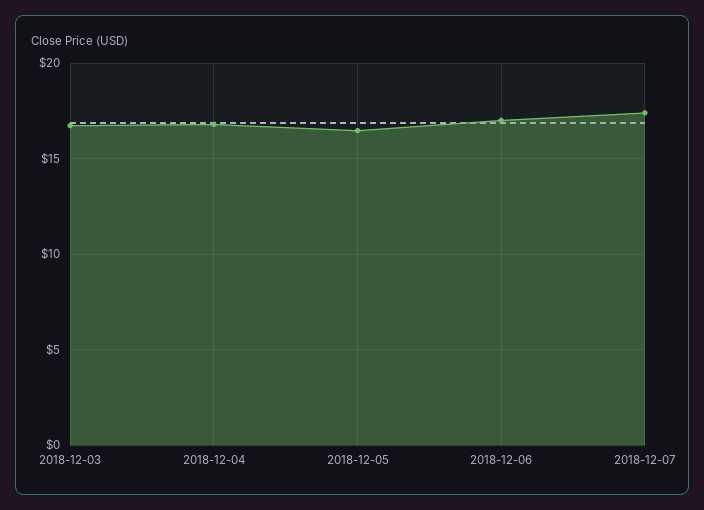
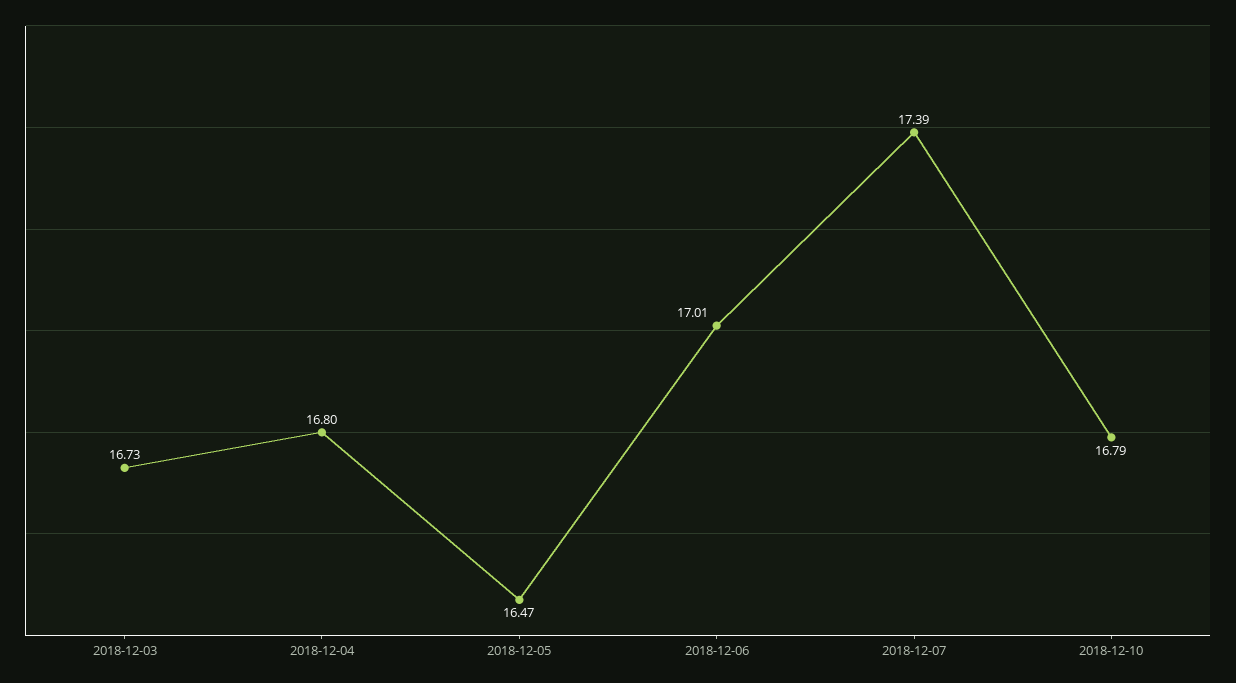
2018-12-10: none -> 16.79

